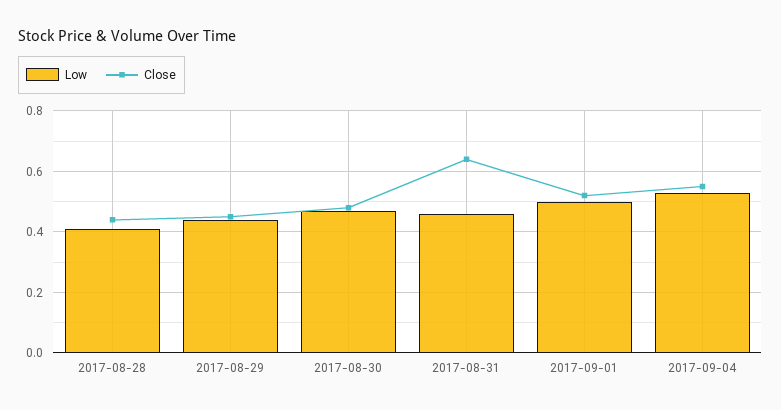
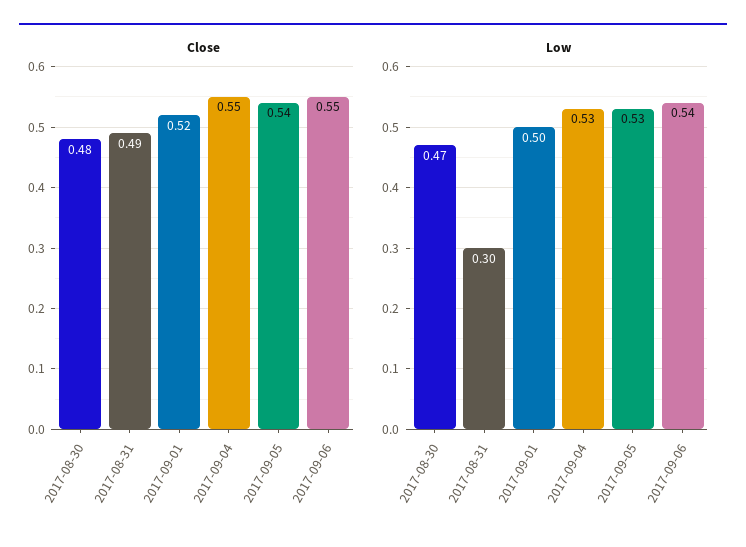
Low, 2017-08-28: 0.4 -> none
Close, 2017-08-28: 0.45 -> none
Low, 2017-08-29: 0.45 -> none
Close, 2017-08-29: 0.45 -> none
Low, 2017-08-31: 0.45 -> 0.3
Close, 2017-08-31: 0.65 -> 0.49
Close, 2017-09-05: none -> 0.54
Close, 2017-09-06: none -> 0.55
Low, 2017-09-05: none -> 0.53
Low, 2017-09-06: none -> 0.54

